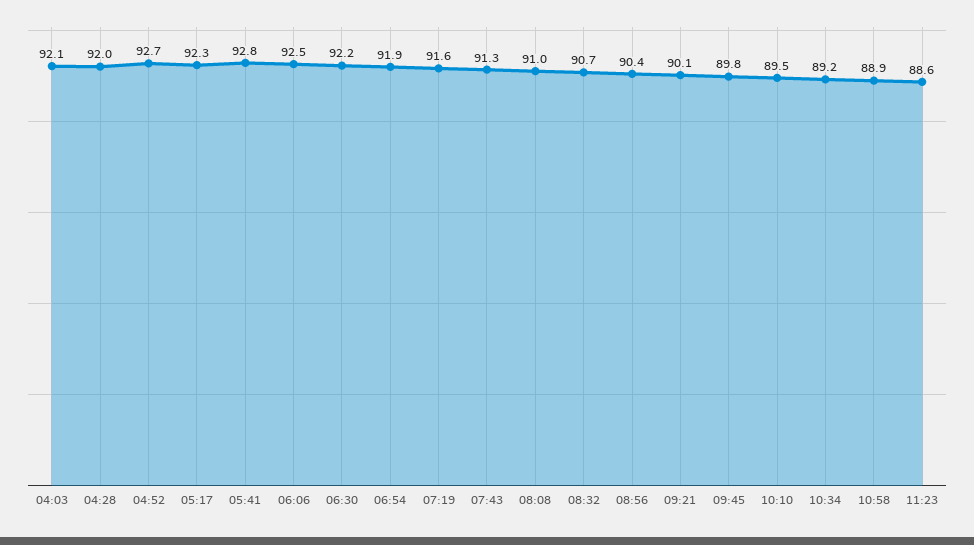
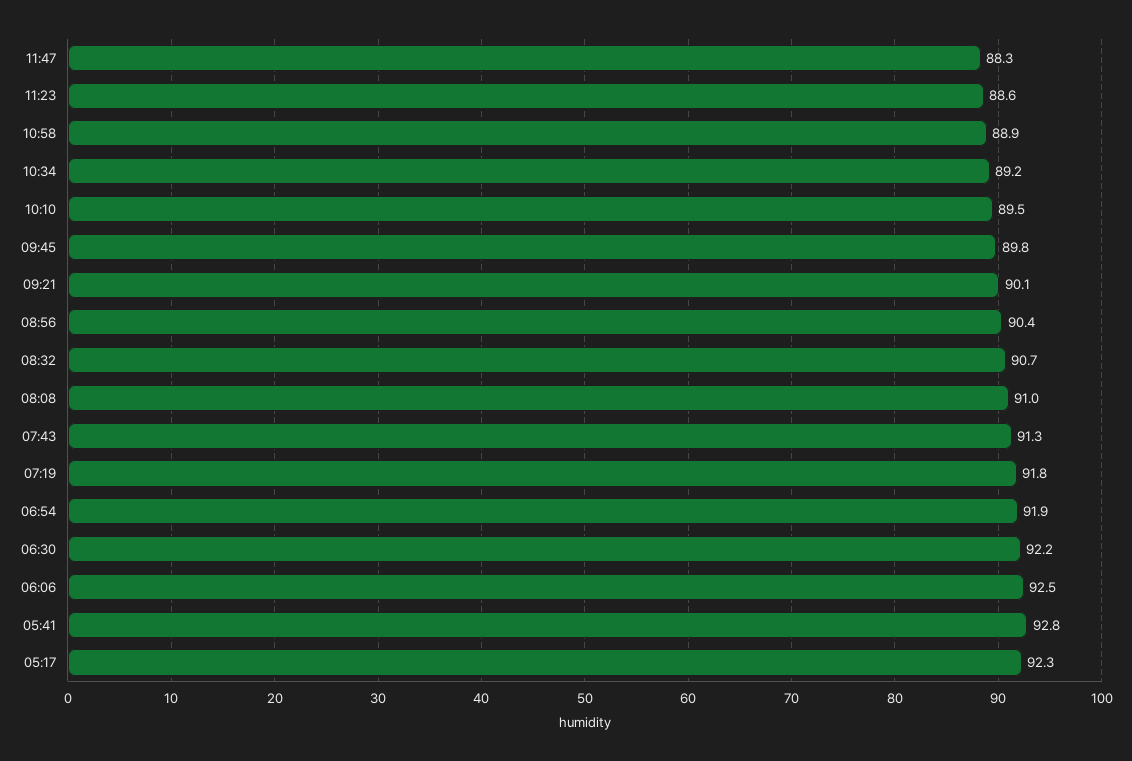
04:03: 92.1 -> none
04:28: 92 -> none
04:52: 92.7 -> none
07:19: 91.6 -> 91.8
11:47: none -> 88.3

